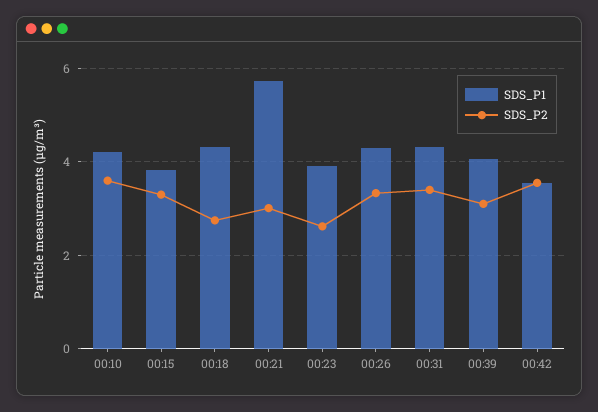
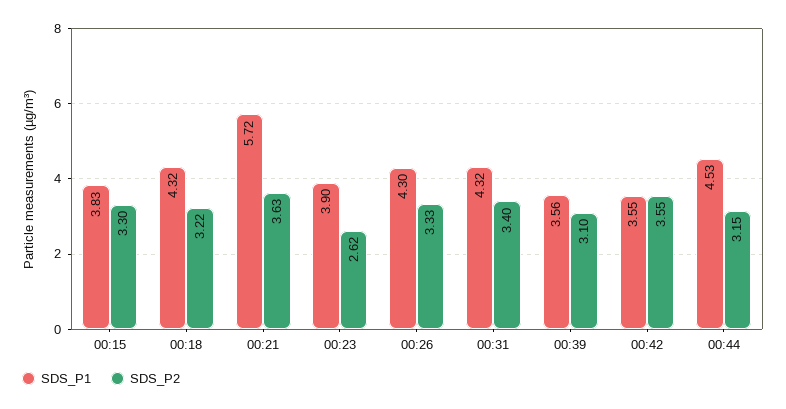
SDS_P1, 00:10: 4.2 -> none
SDS_P2, 00:10: 3.6 -> none
SDS_P2, 00:18: 2.8 -> 3.22
SDS_P2, 00:21: 3 -> 3.63
SDS_P1, 00:39: 4 -> 3.56
SDS_P1, 00:44: none -> 4.53
SDS_P2, 00:44: none -> 3.15

